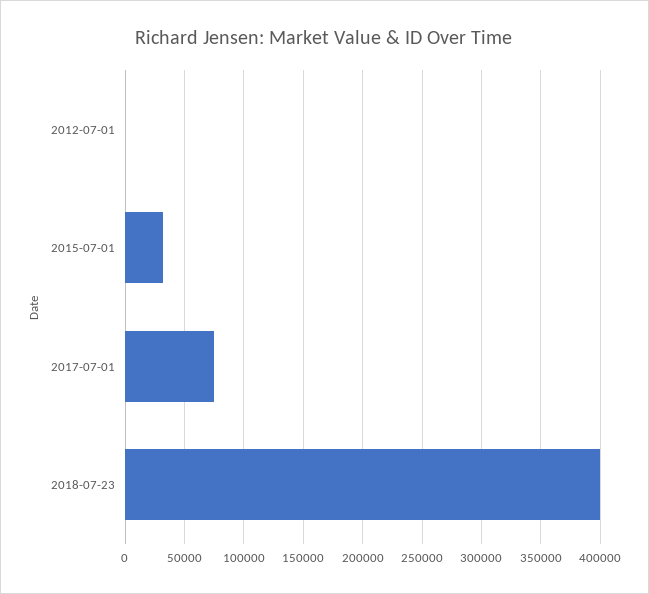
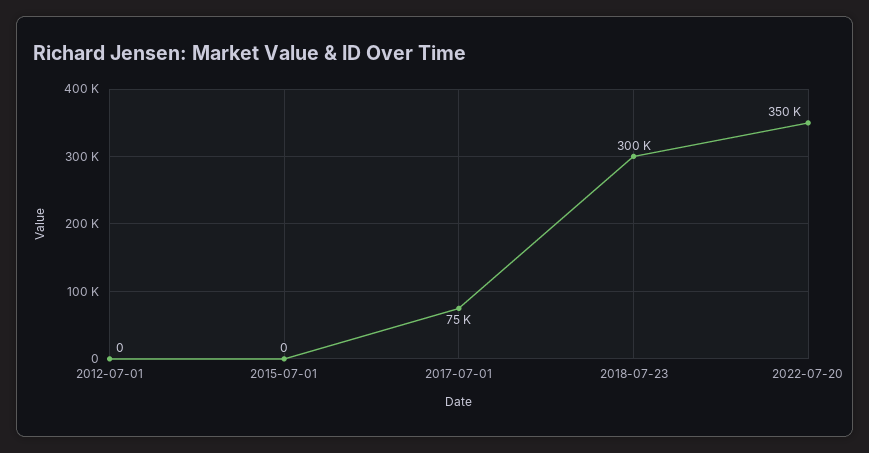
2015-07-01: 30000 -> 0
2018-07-23: 400000 -> 300000
2022-07-20: none -> 350000

